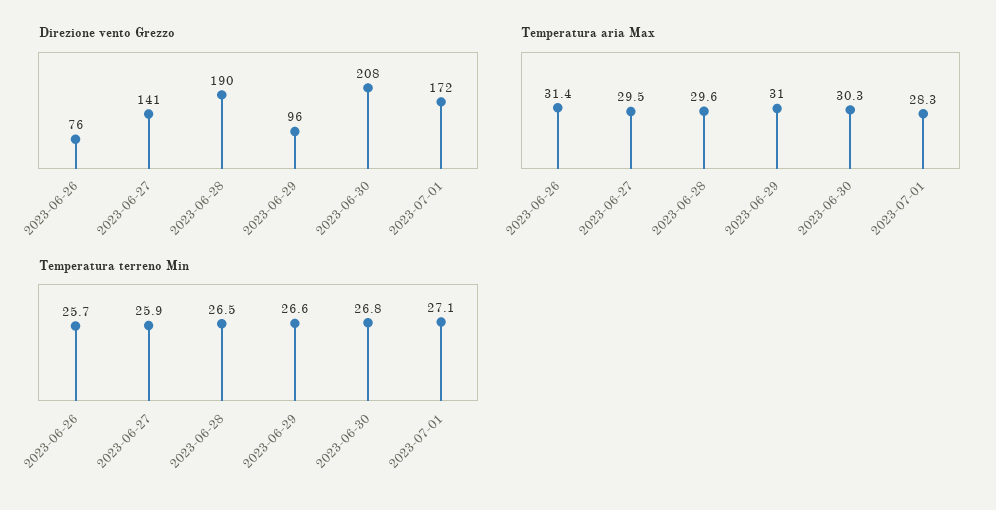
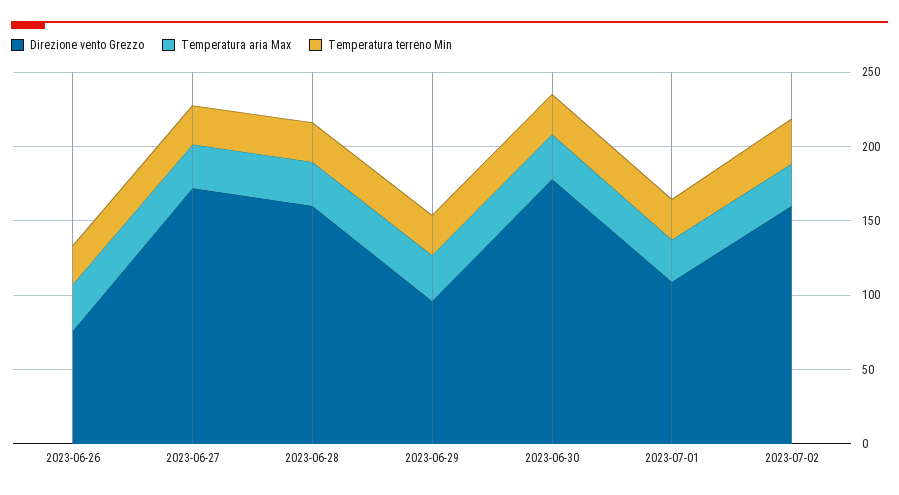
Direzione vento Grezzo, 2023-06-27: 141 -> 170
Direzione vento Grezzo, 2023-06-28: 190 -> 160
Direzione vento Grezzo, 2023-06-30: 208 -> 180
Direzione vento Grezzo, 2023-07-01: 172 -> 110
Direzione vento Grezzo, 2023-07-02: none -> 160
Temperatura aria Max, 2023-07-02: none -> 30
Temperatura terreno Min, 2023-07-02: none -> 30

